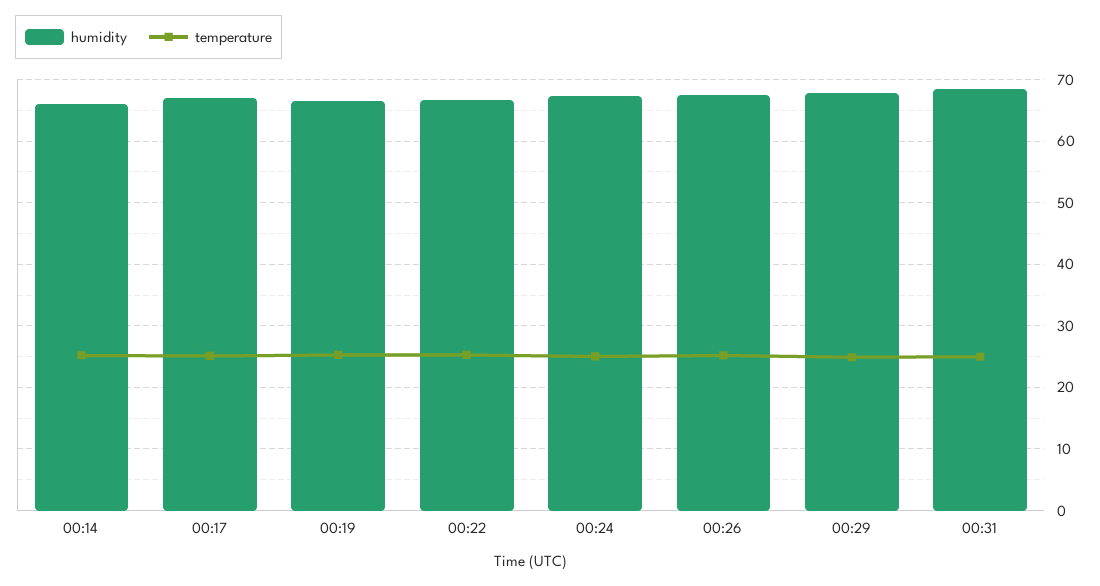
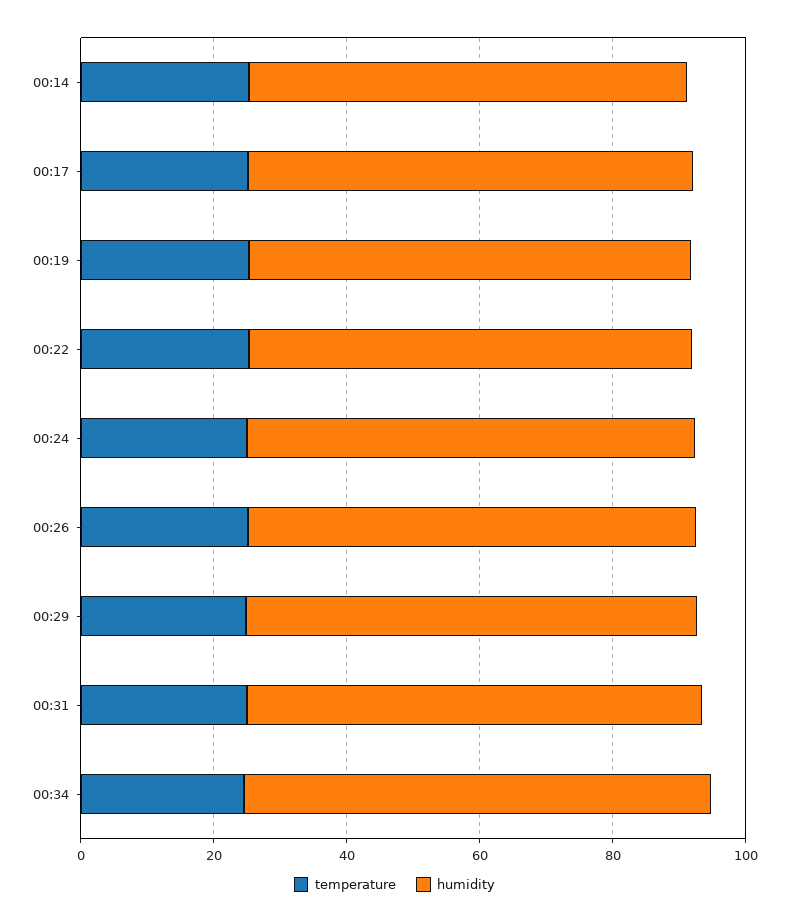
temperature, 00:34: none -> 25
humidity, 00:34: none -> 70

